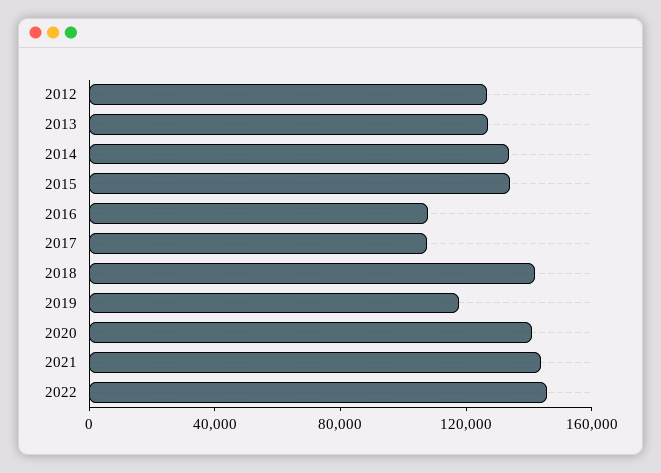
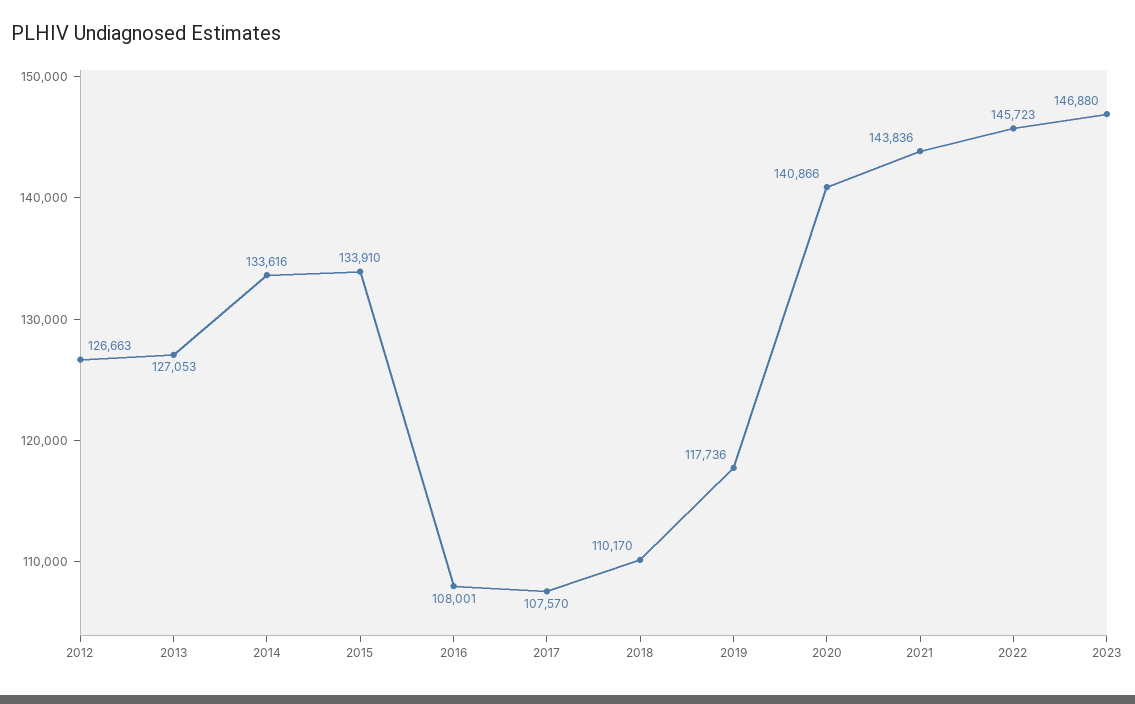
2018: 140000 -> 110170
2023: none -> 146880

